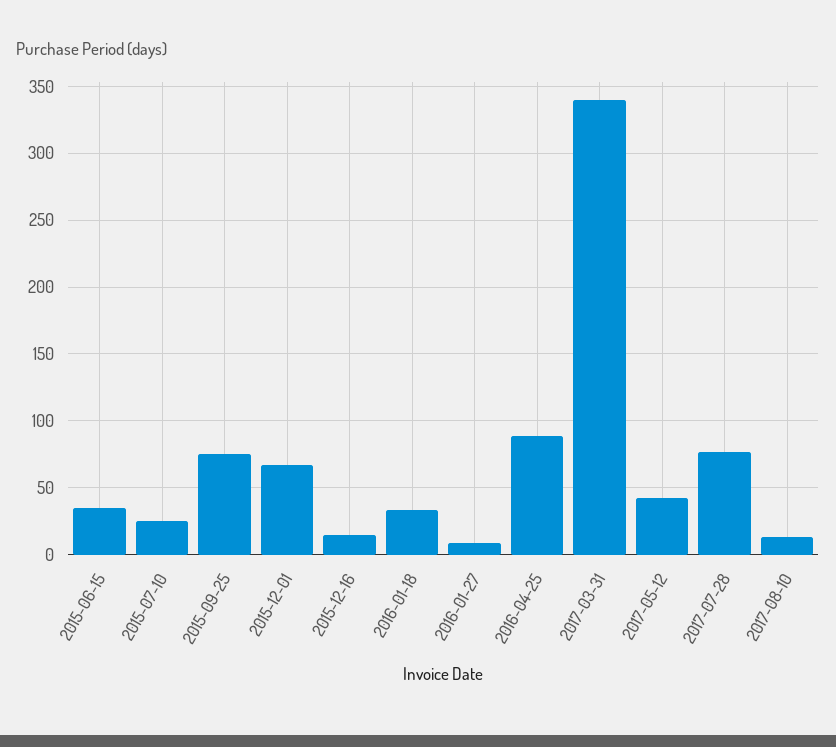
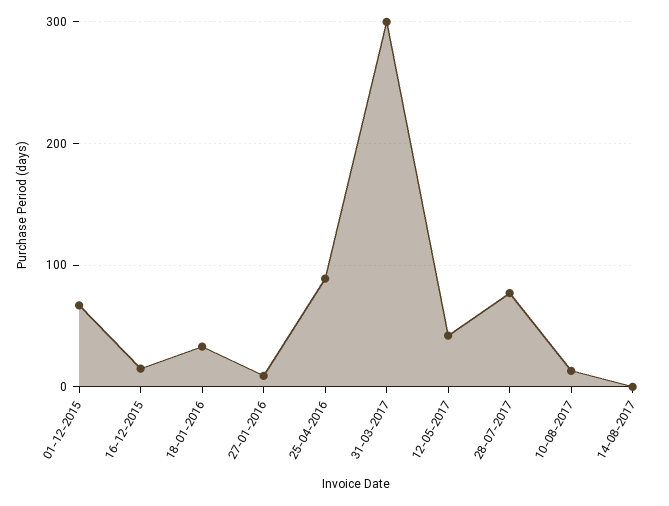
2015-06-15: 35 -> none
2015-07-10: 25 -> none
2015-09-25: 75 -> none
2017-03-31: 340 -> 300
14-08-2017: none -> 0

